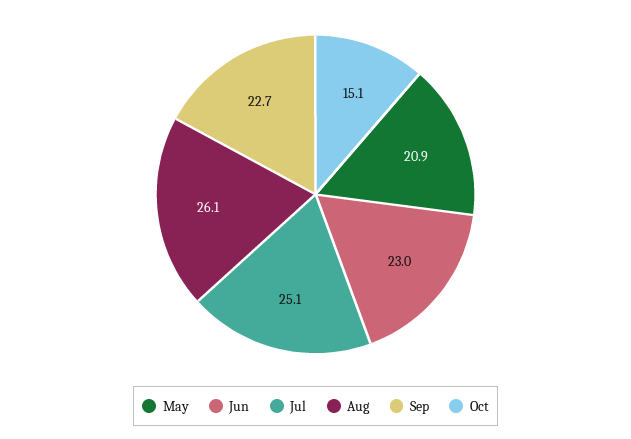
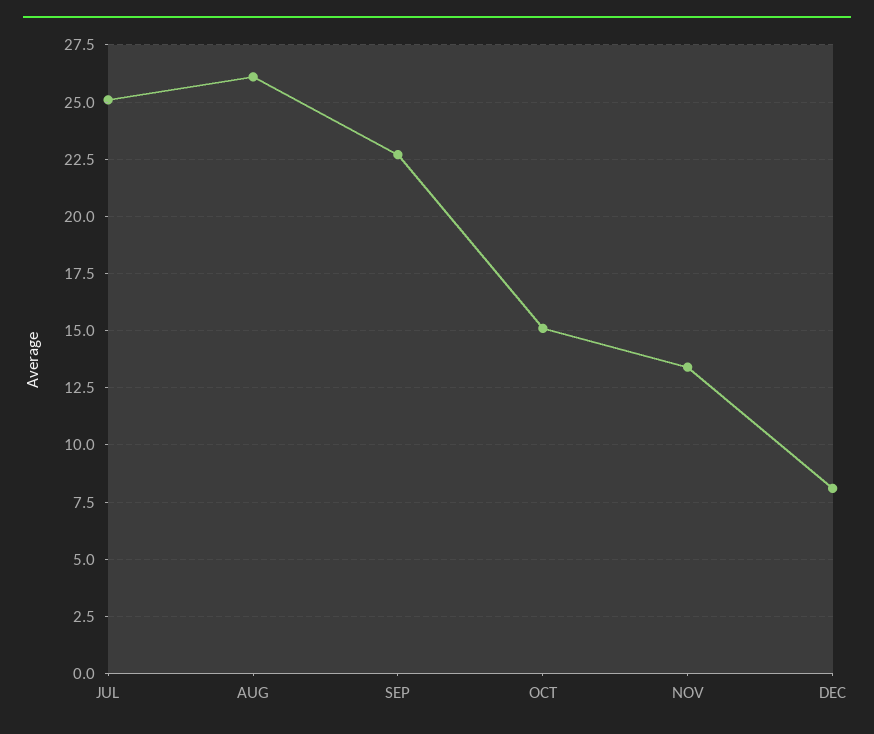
May: 20.9 -> none
Jun: 23 -> none
NOV: none -> 13.5
DEC: none -> 8

